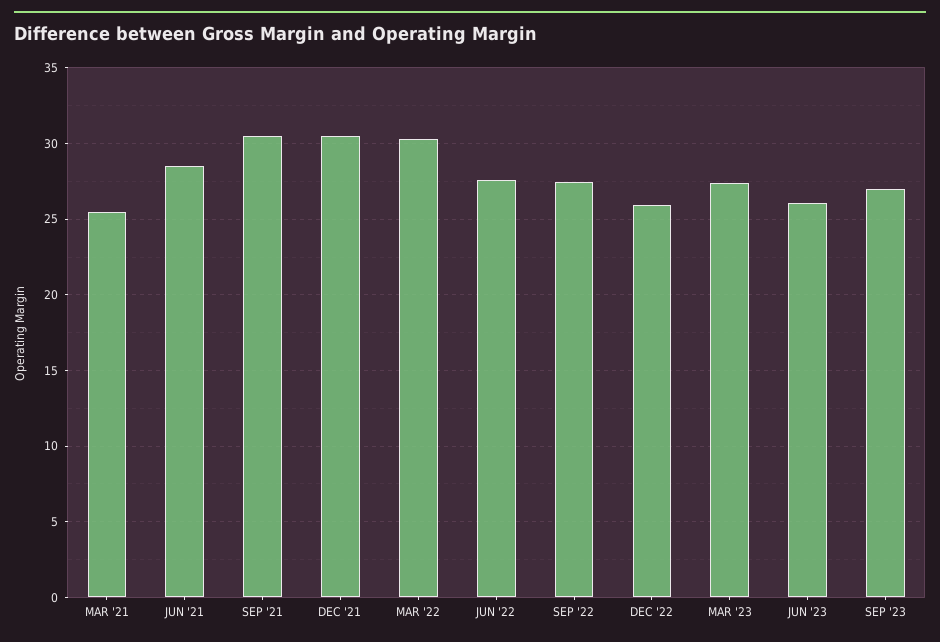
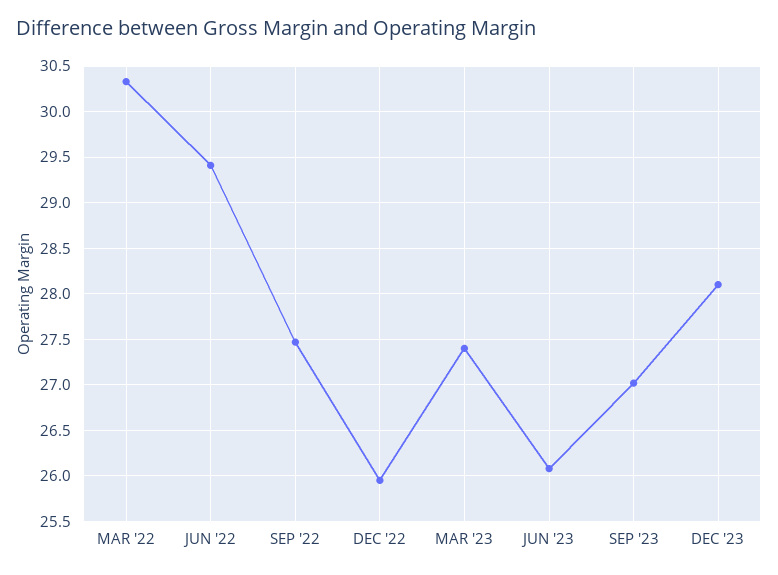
MAR '21: 25.5 -> none
JUN '21: 28.5 -> none
SEP '21: 30.5 -> none
DEC '21: 30.5 -> none
JUN '22: 27.5 -> 29.4
DEC '23: none -> 28.1

